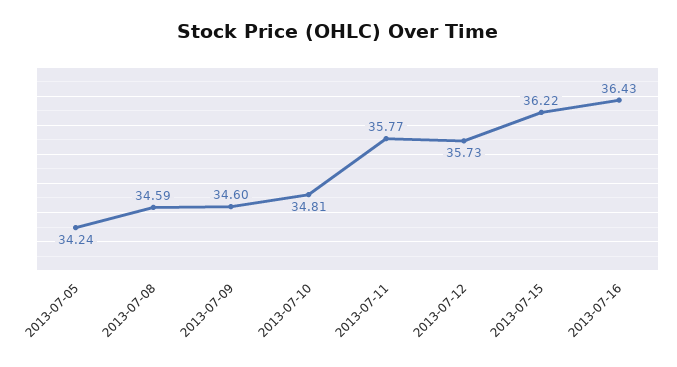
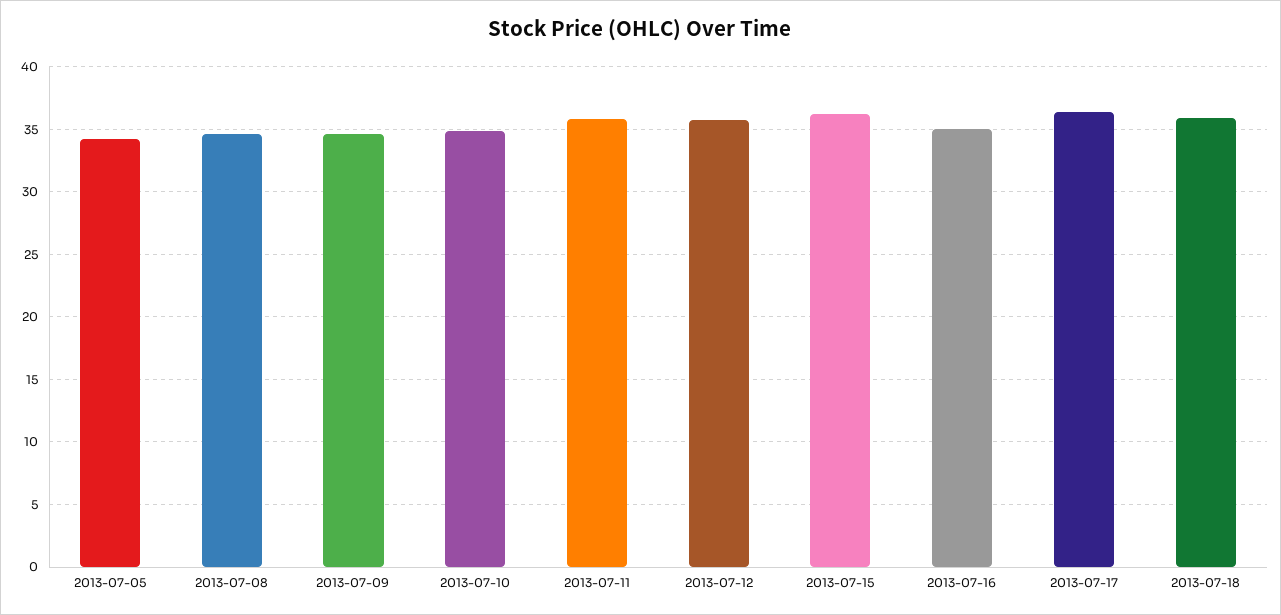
2013-07-16: 36.43 -> 35
2013-07-17: none -> 36.5
2013-07-18: none -> 36

